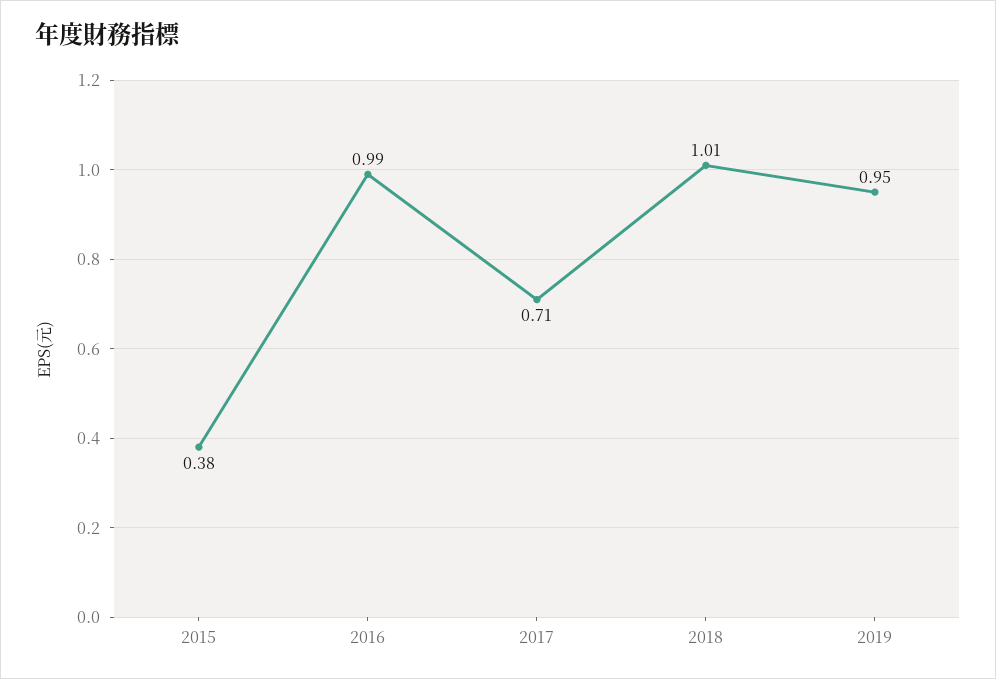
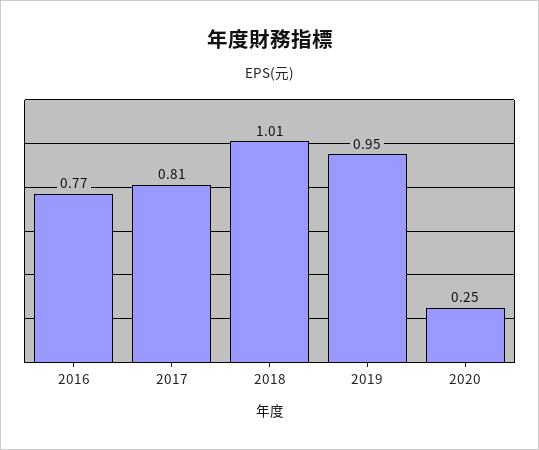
2015: 0.38 -> none
2016: 0.99 -> 0.77
2017: 0.71 -> 0.81
2020: none -> 0.25

